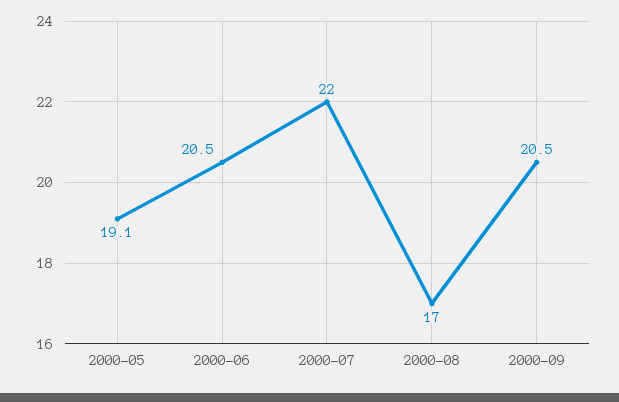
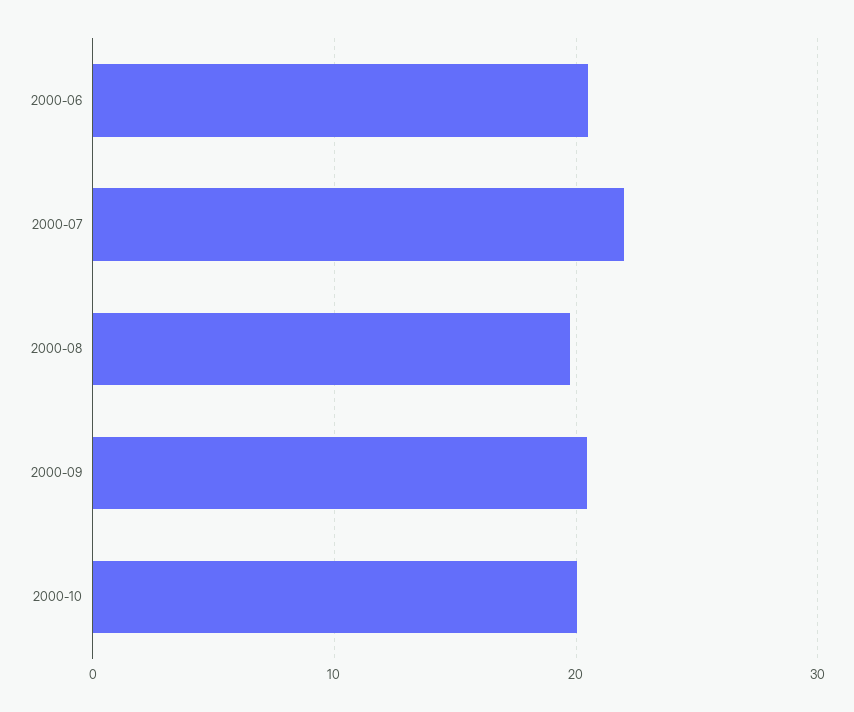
2000-05: 19.1 -> none
2000-08: 17 -> 20
2000-10: none -> 20

